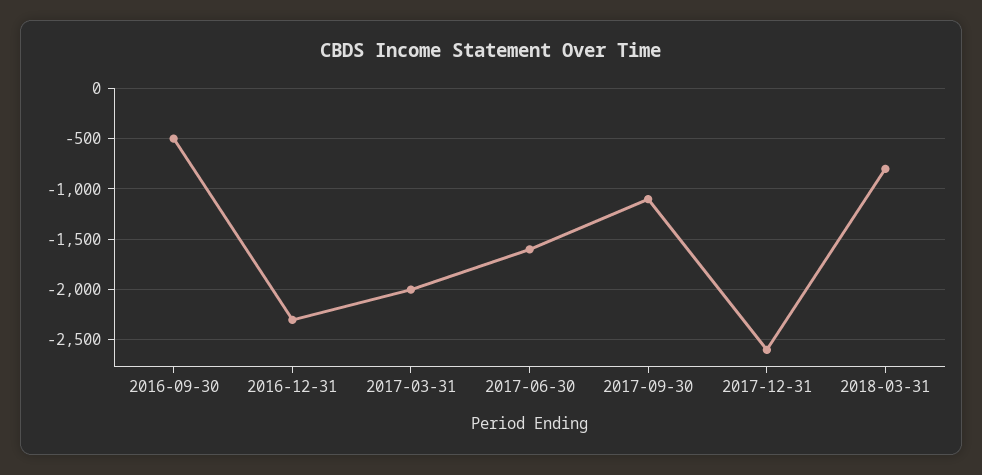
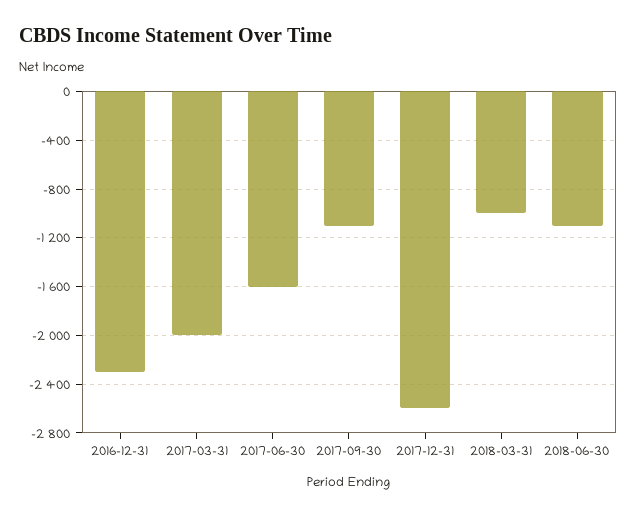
2016-09-30: -500 -> none
2018-03-31: -800 -> -1000
2018-06-30: none -> -1100

